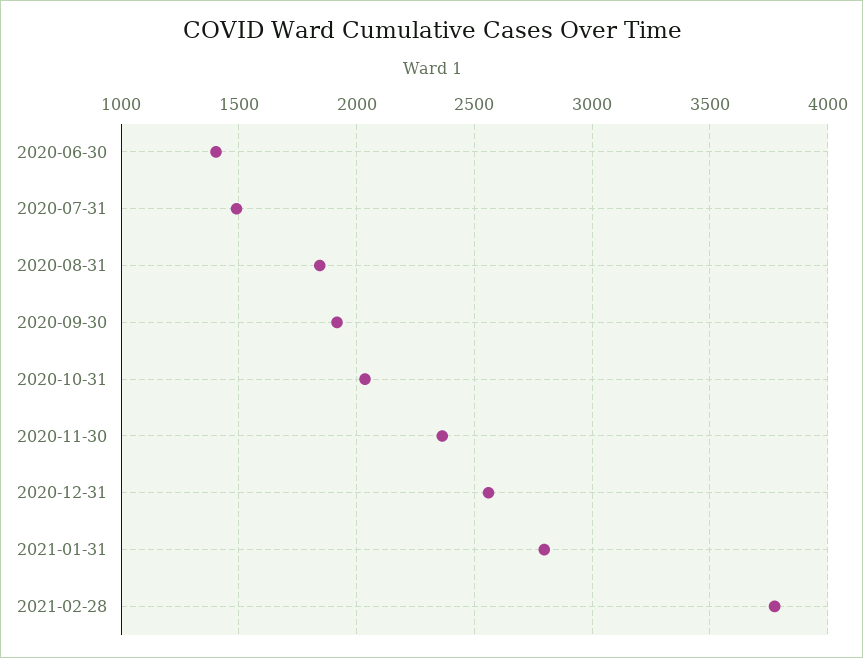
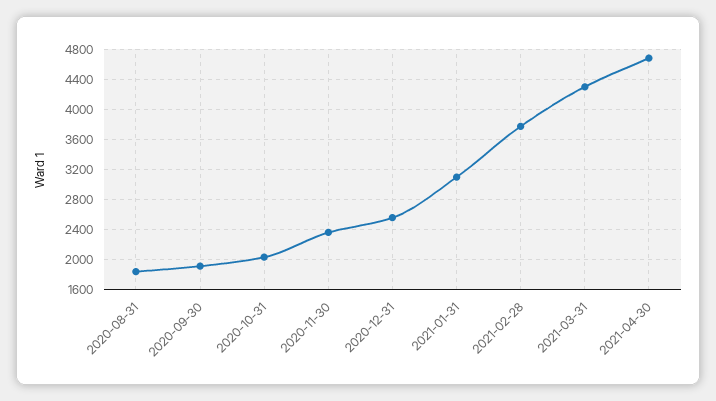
2020-06-30: 1400 -> none
2020-07-31: 1500 -> none
2021-01-31: 2800 -> 3100
2021-03-31: none -> 4300
2021-04-30: none -> 4700

